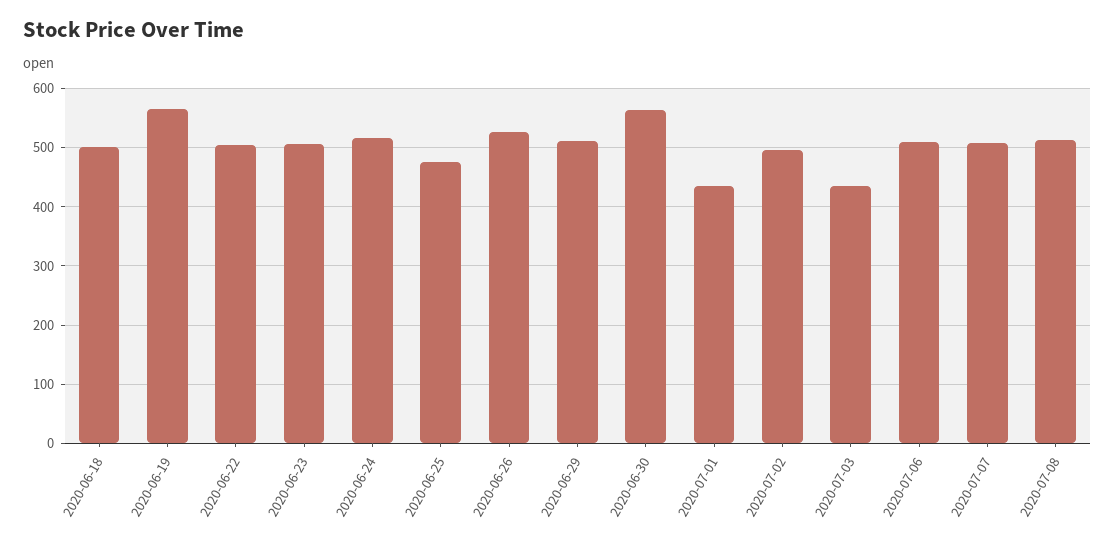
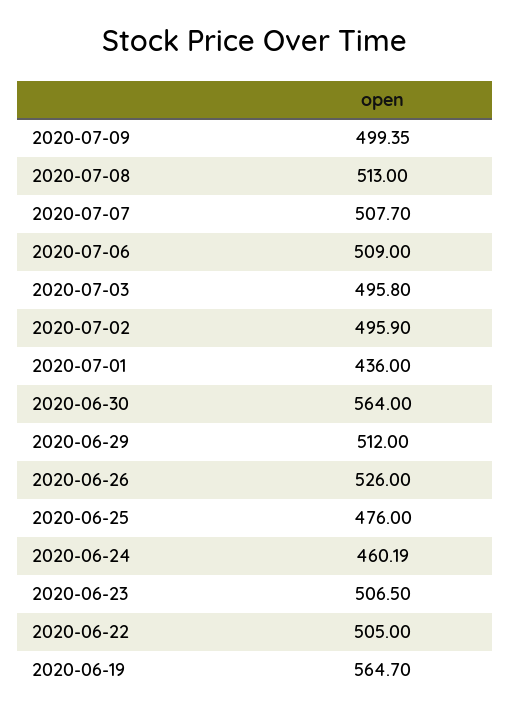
2020-06-18: 500 -> none
2020-06-24: 520 -> 460.19
2020-07-03: 440 -> 495.8
2020-07-09: none -> 499.35

